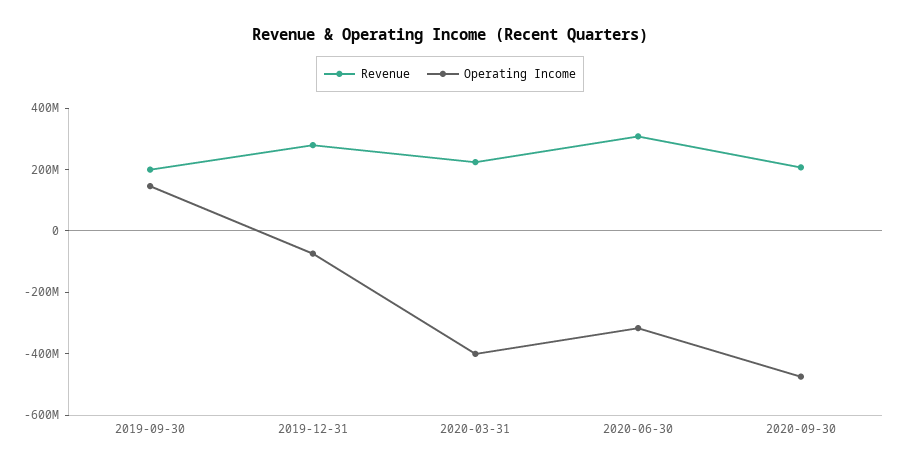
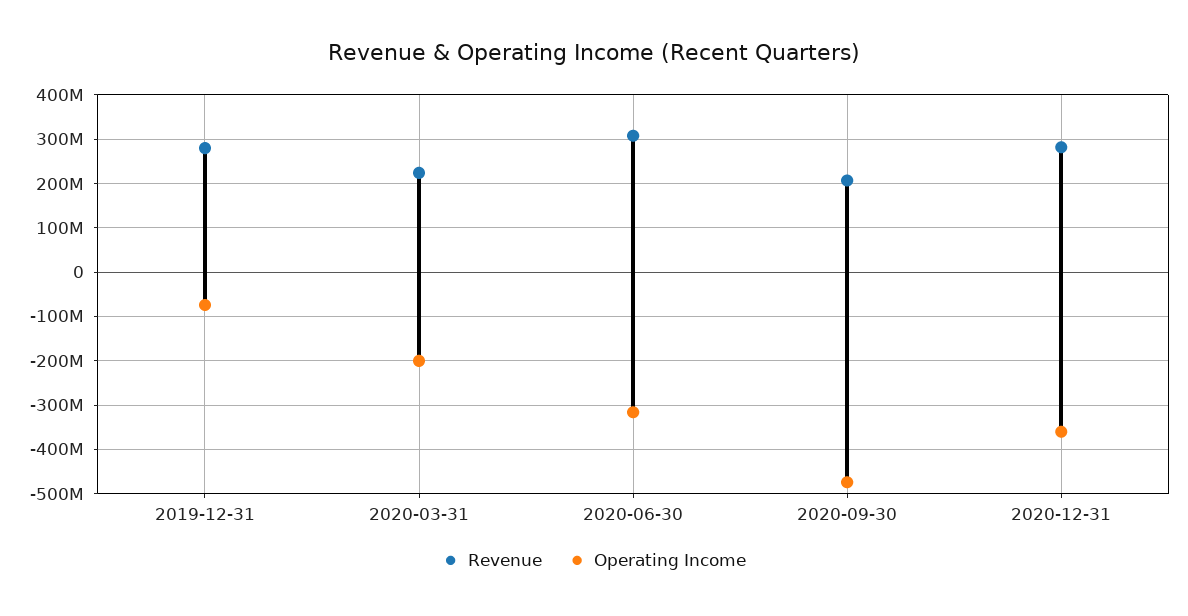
Revenue, 2019-09-30: 200000000 -> none
Operating Income, 2019-09-30: 150000000 -> none
Operating Income, 2020-03-31: -400000000 -> -200000000
Revenue, 2020-12-31: none -> 280000000
Operating Income, 2020-12-31: none -> -360000000

